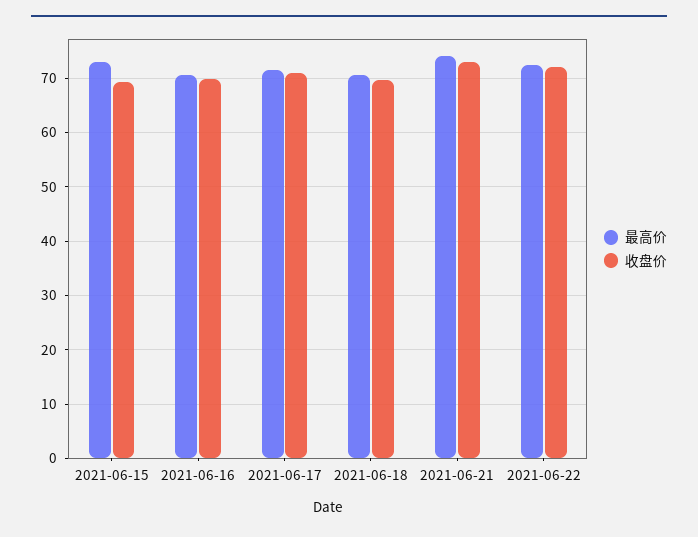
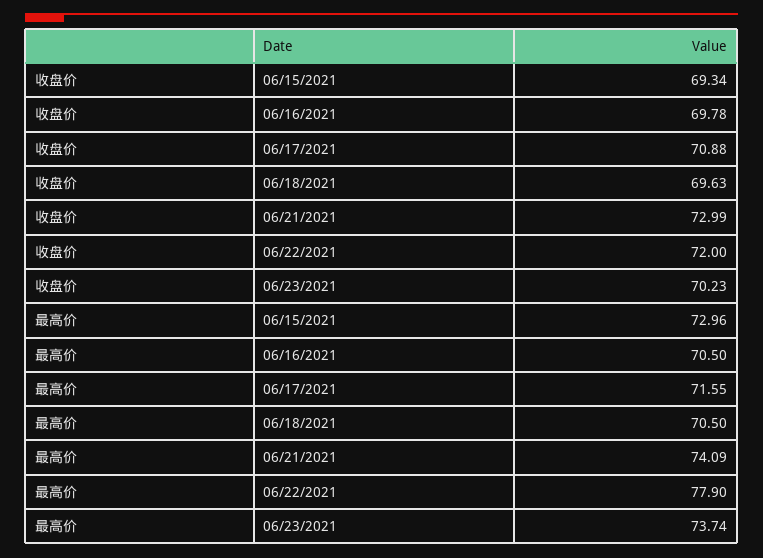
最高价, 2021-06-22: 72 -> 77.9
收盘价, 06/23/2021: none -> 70.23
最高价, 06/23/2021: none -> 73.74

